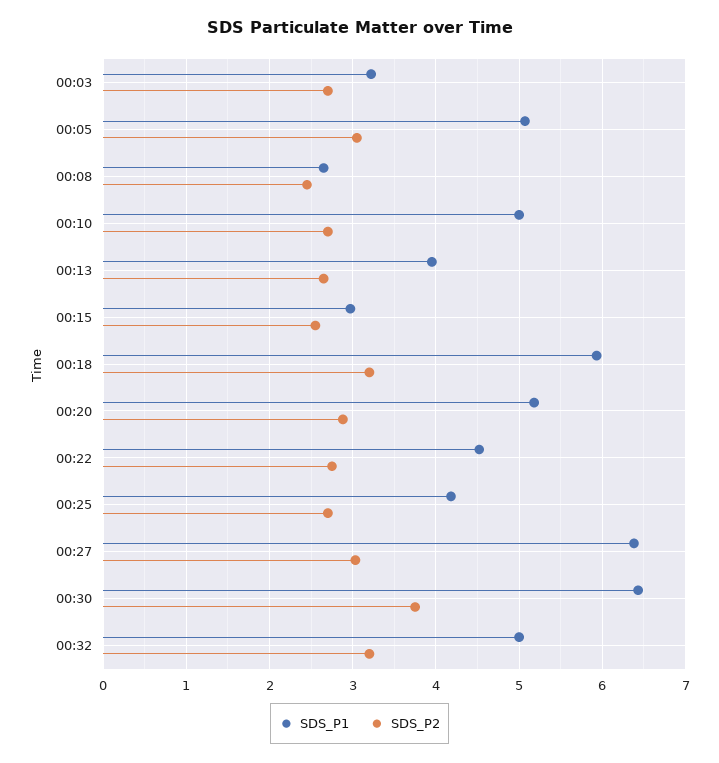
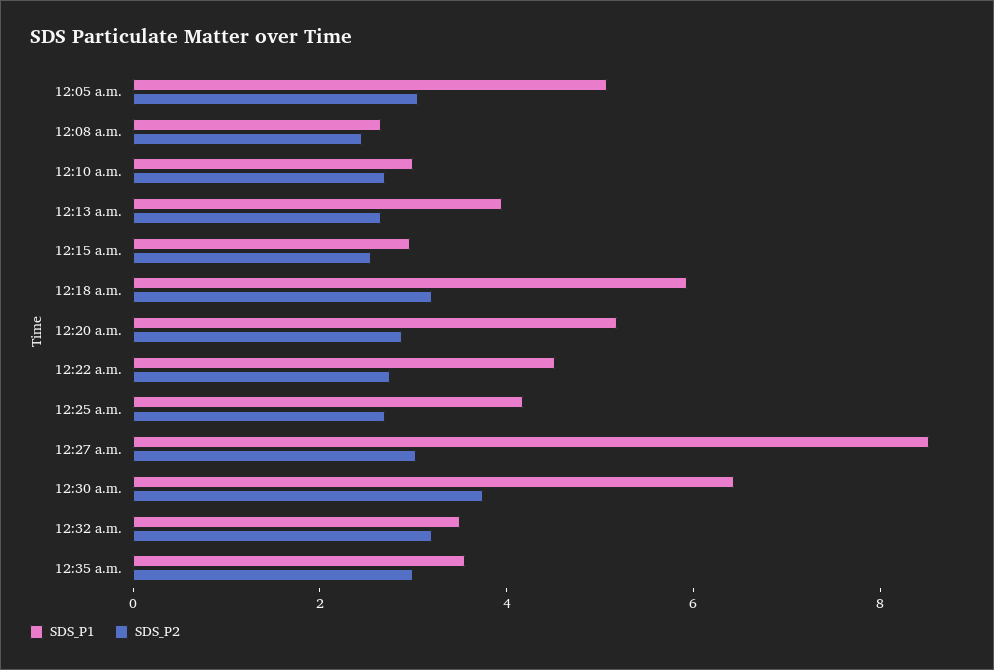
SDS_P1, 00:03: 3.2 -> none
SDS_P2, 00:03: 2.7 -> none
SDS_P1, 00:10: 5 -> 3
SDS_P1, 00:27: 6.4 -> 8.5
SDS_P1, 00:32: 5 -> 3.5
SDS_P1, 12:35 a.m.: none -> 3.5
SDS_P2, 12:35 a.m.: none -> 3

